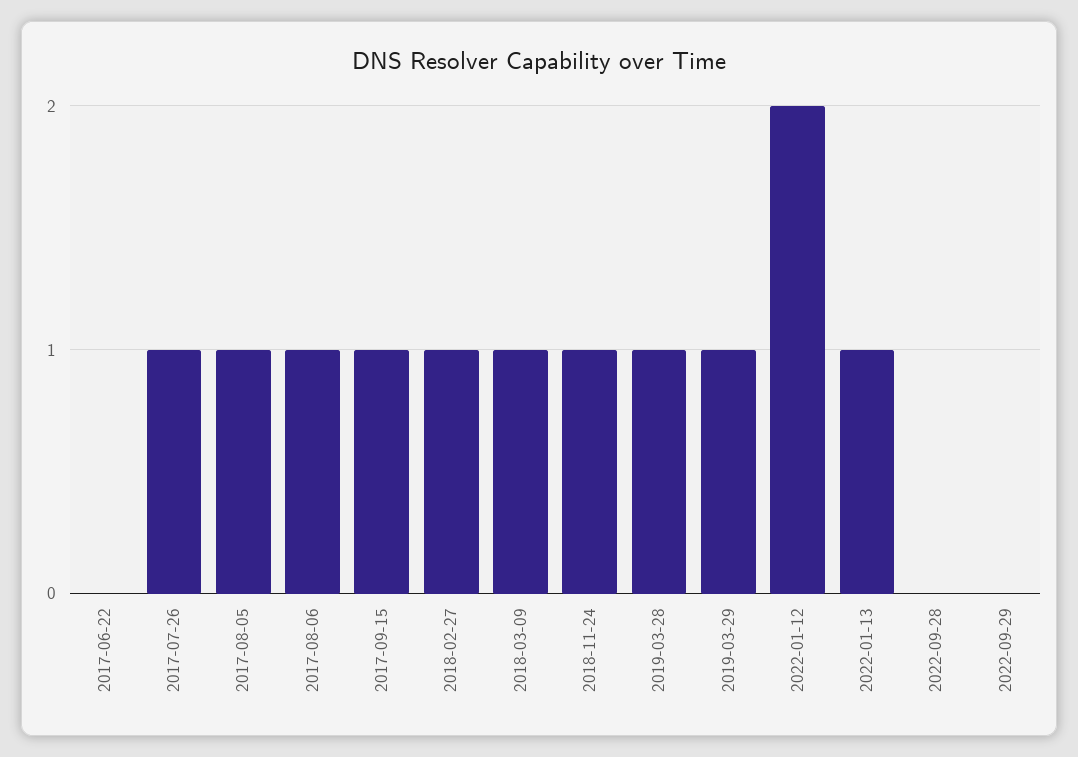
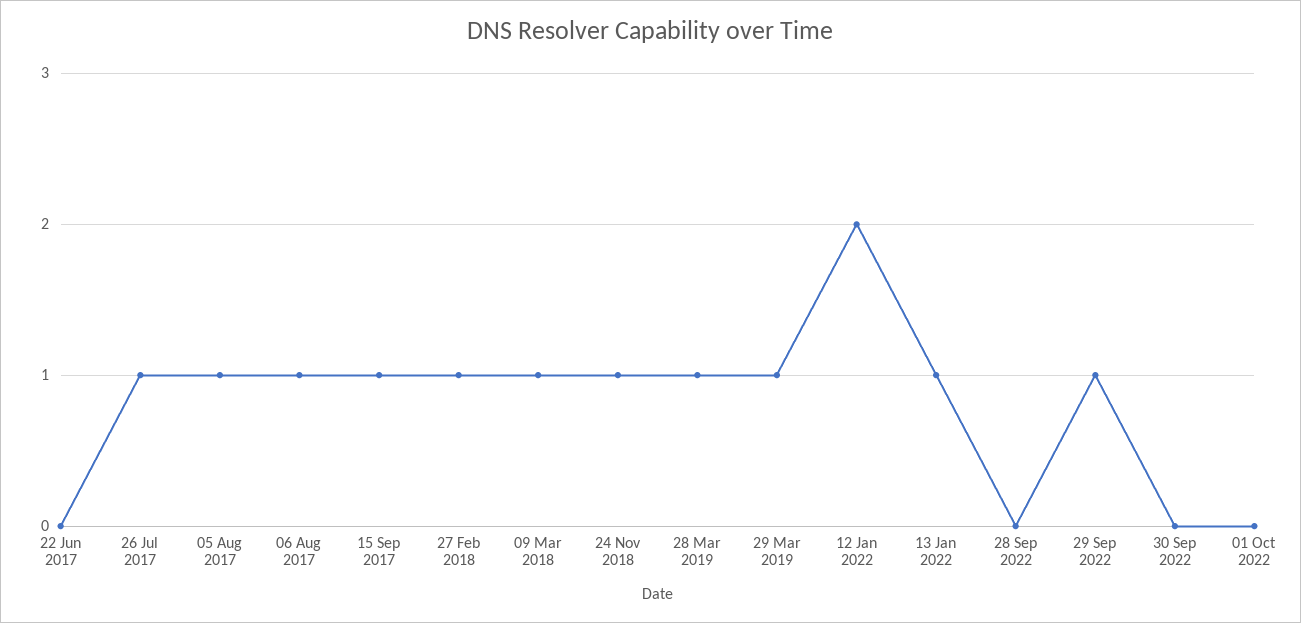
2022-09-29: 0 -> 1
30 Sep 2022: none -> 0
01 Oct 2022: none -> 0

